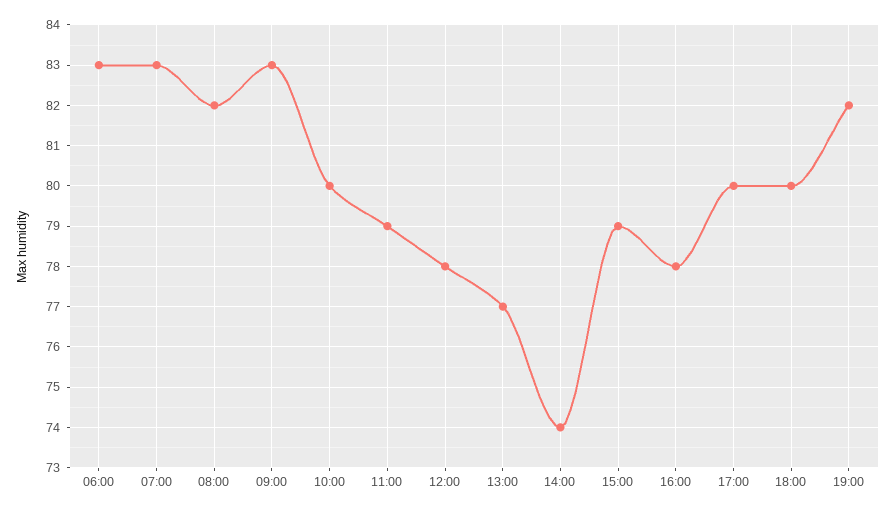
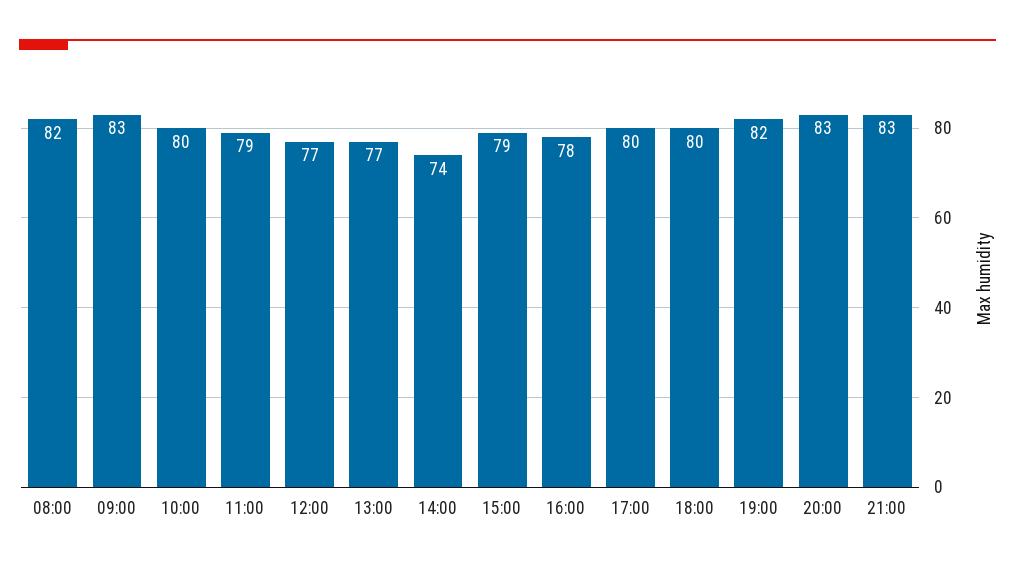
06:00: 83 -> none
07:00: 83 -> none
12:00: 78 -> 77
20:00: none -> 83
21:00: none -> 83

